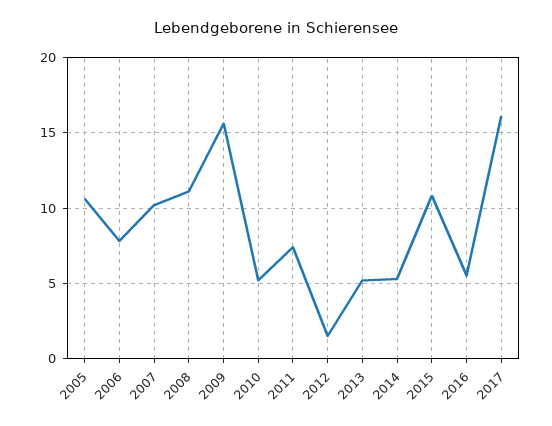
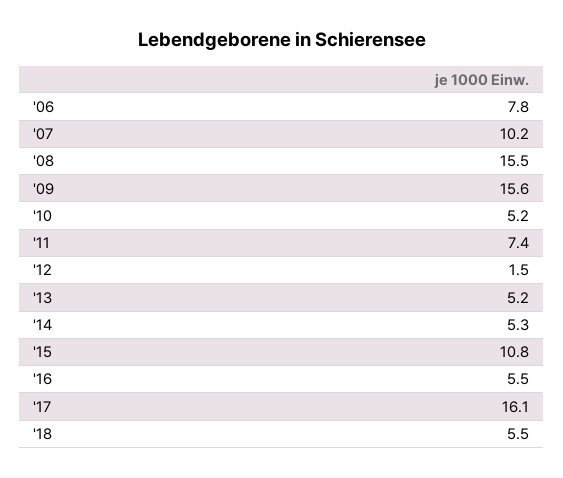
2005: 10.5 -> none
2008: 11 -> 15.5
'18: none -> 5.5

